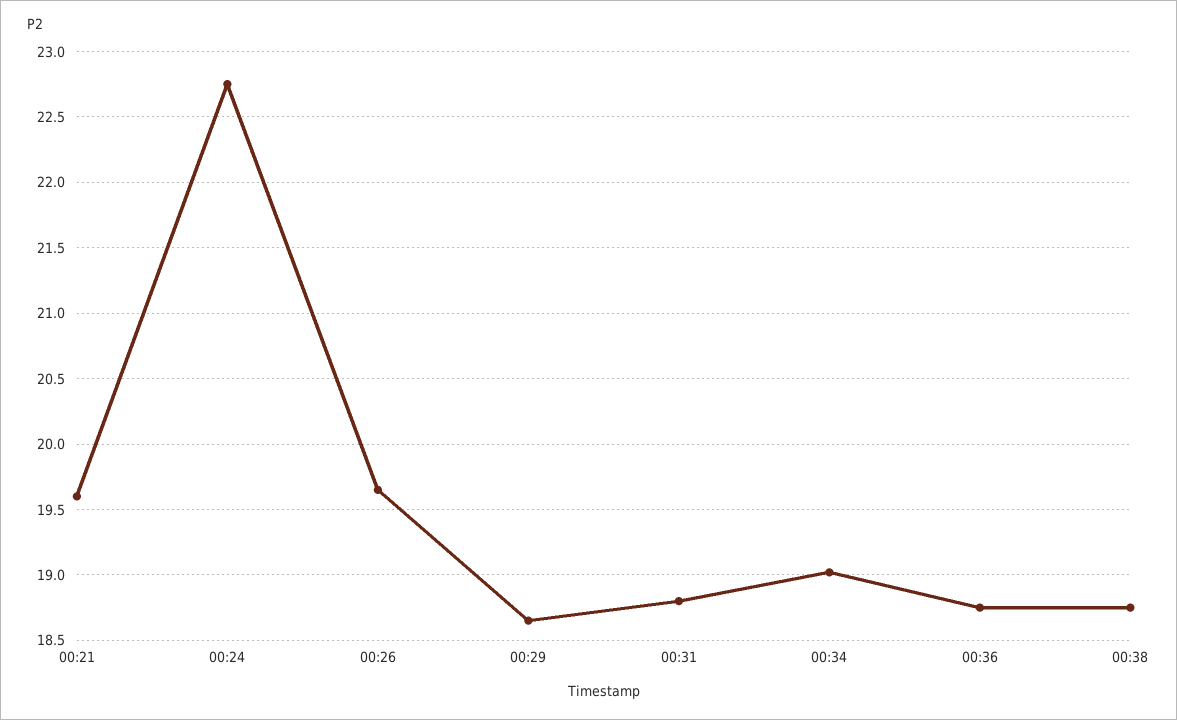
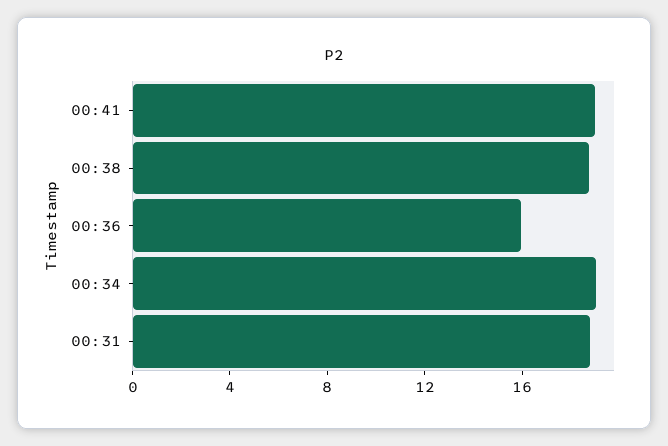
00:21: 19.6 -> none
00:24: 22.75 -> none
00:26: 19.65 -> none
00:29: 18.65 -> none
00:36: 18.75 -> 16
00:41: none -> 19

